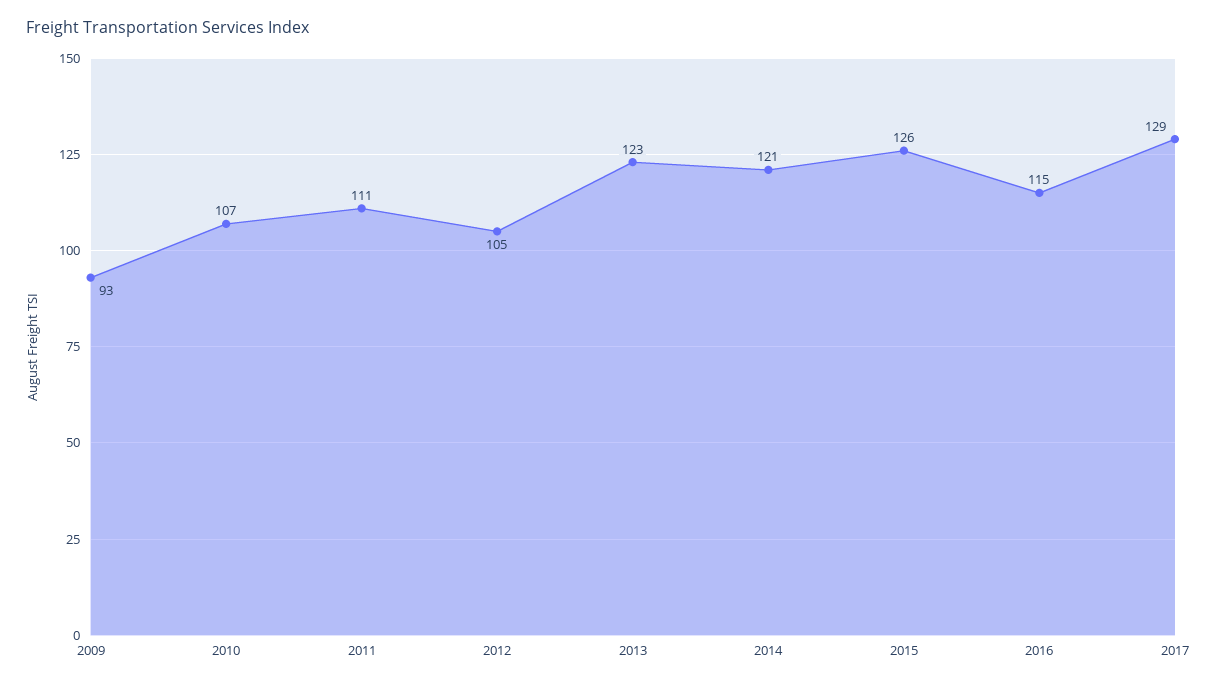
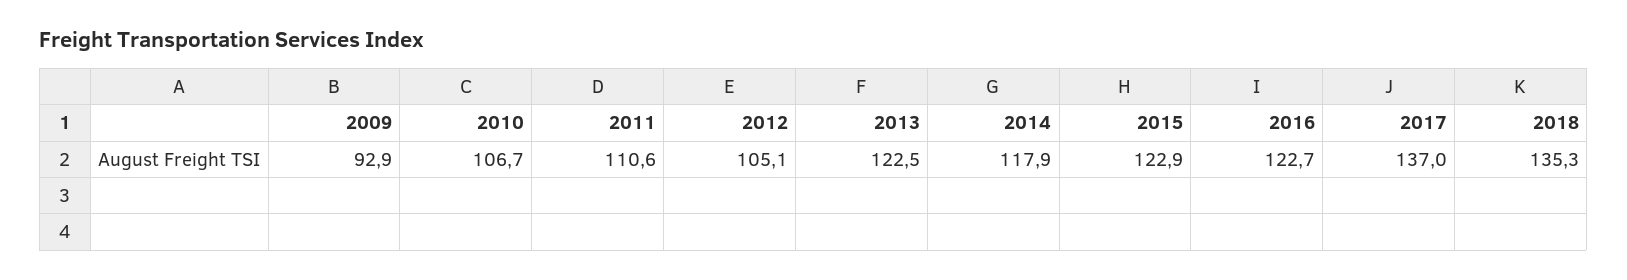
2014: 121 -> 117.9
2015: 126 -> 122.9
2016: 115 -> 122.7
2017: 129 -> 137
2018: none -> 135.3

